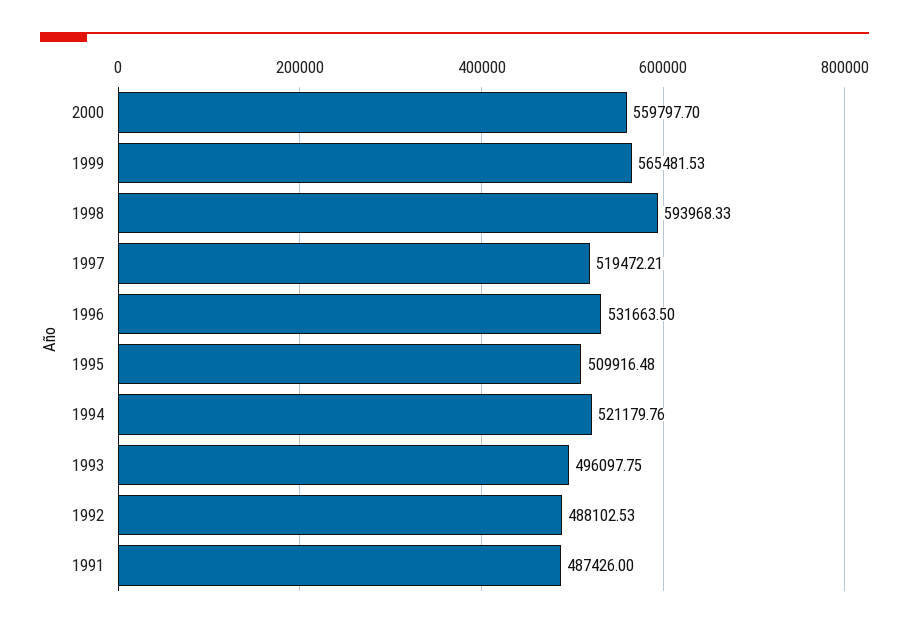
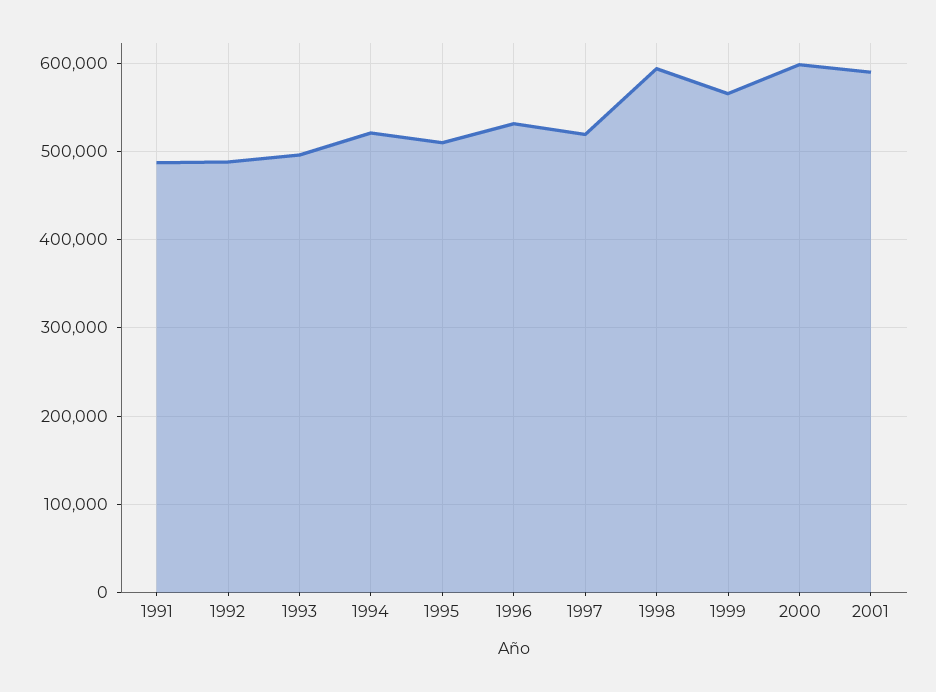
2000: 559797.7 -> 600000
2001: none -> 590000

